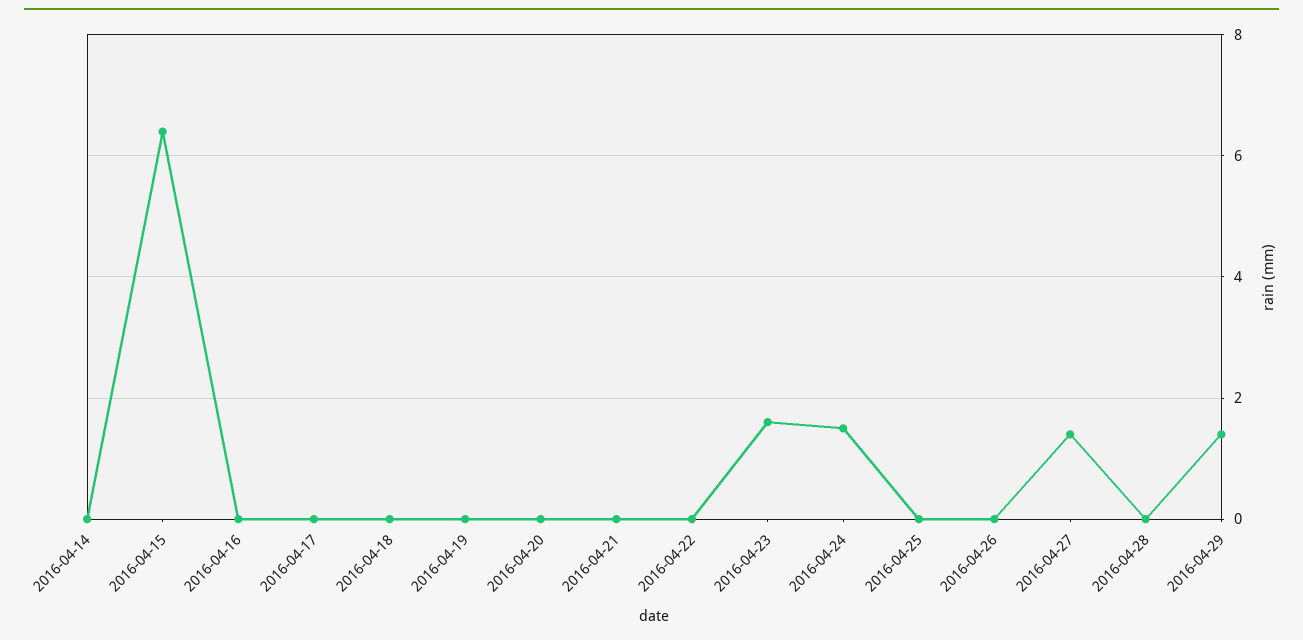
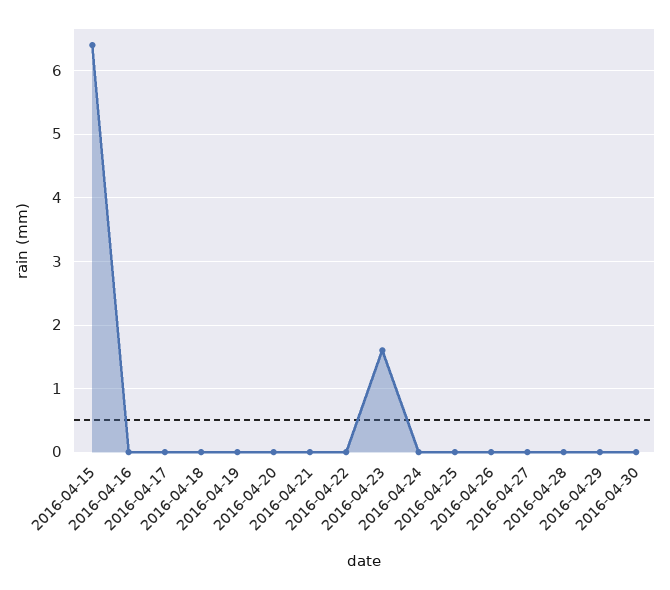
2016-04-14: 0 -> none
2016-04-24: 1.5 -> 0
2016-04-27: 1.5 -> 0
2016-04-29: 1.5 -> 0
2016-04-30: none -> 0

